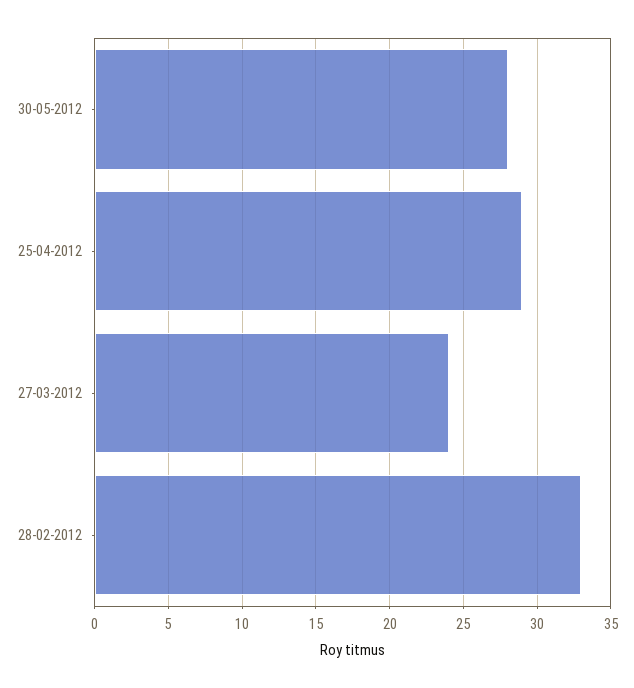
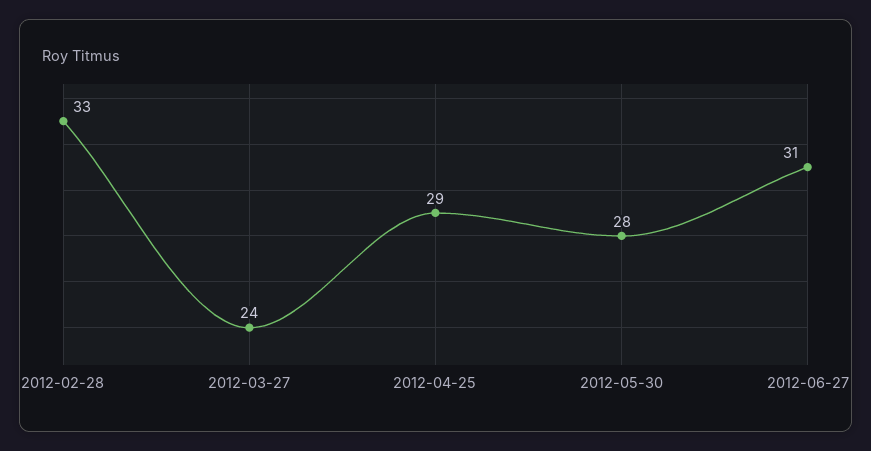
2012-06-27: none -> 31

